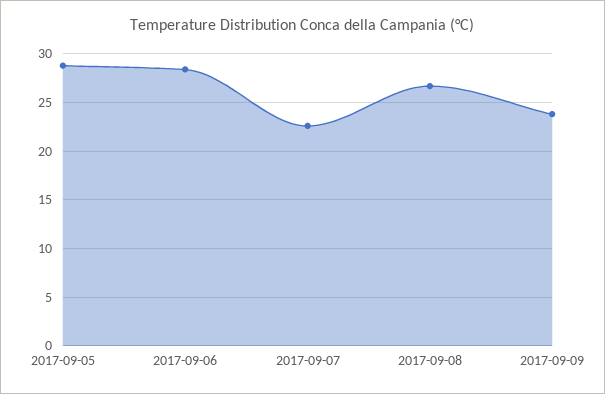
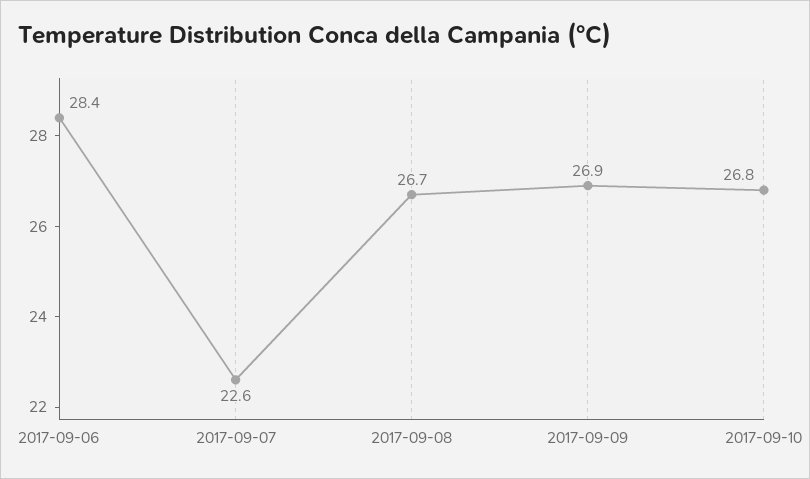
2017-09-05: 29 -> none
2017-09-09: 24 -> 26.9
2017-09-10: none -> 26.8

